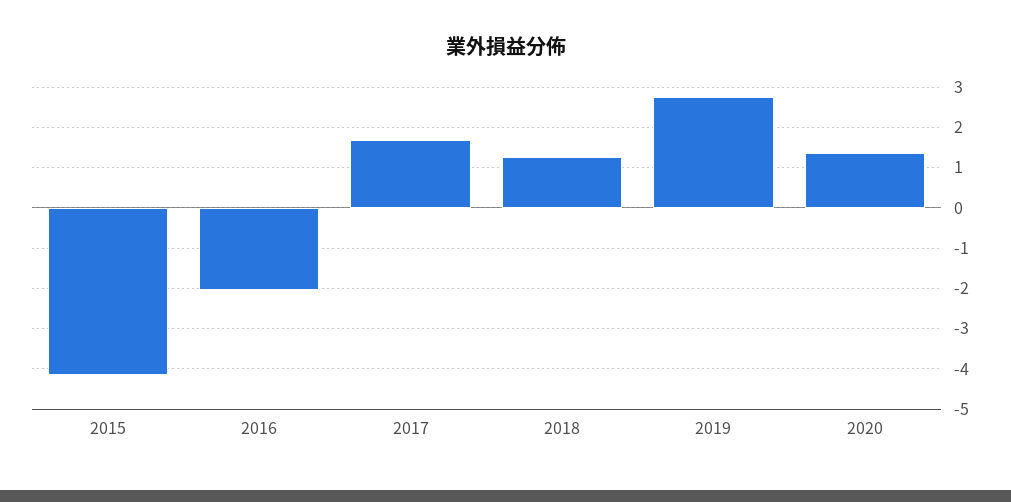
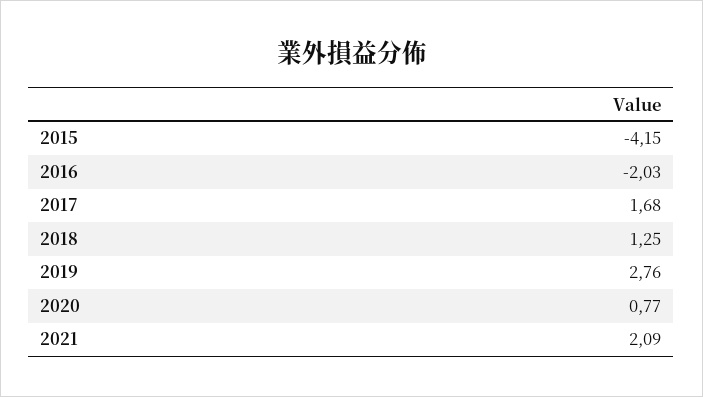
2020: 1.4 -> 0.77
2021: none -> 2.09

